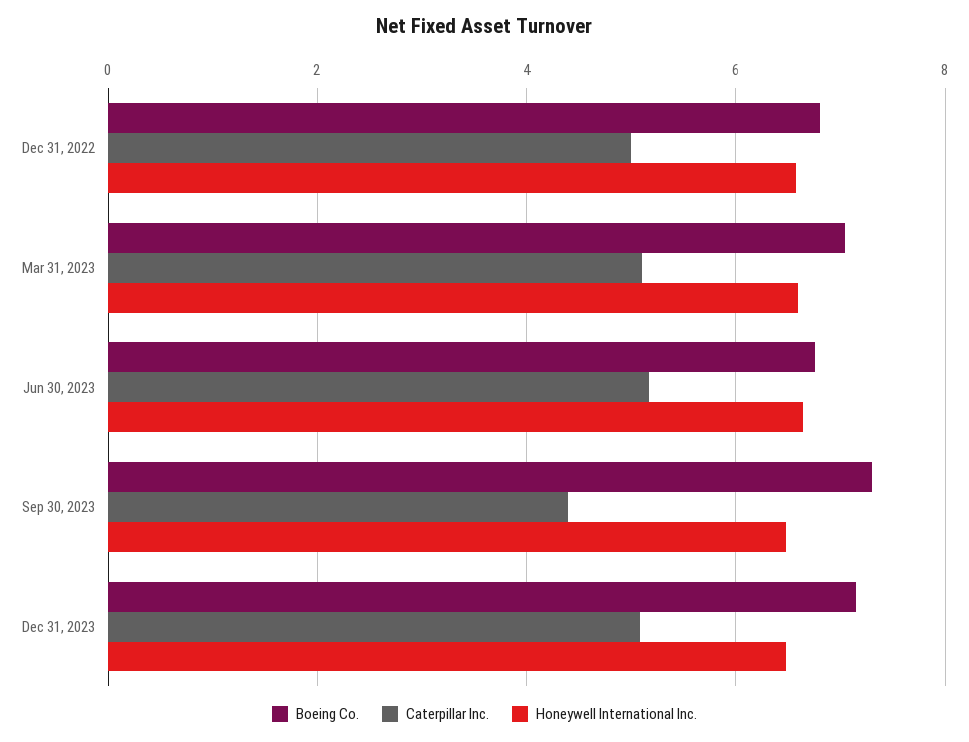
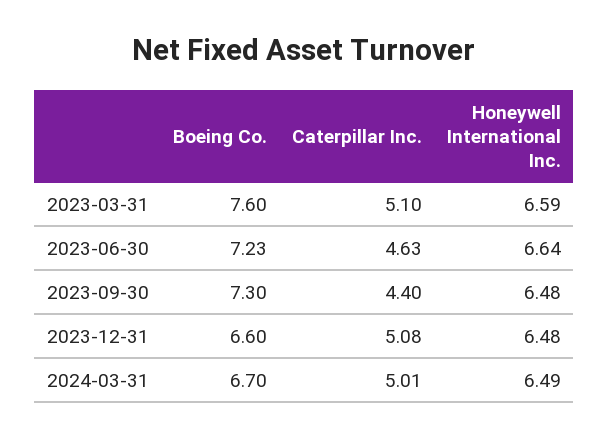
Boeing Co., Dec 31, 2022: 6.8 -> none
Caterpillar Inc., Dec 31, 2022: 5 -> none
Honeywell International Inc., Dec 31, 2022: 6.6 -> none
Boeing Co., Mar 31, 2023: 7 -> 7.6
Boeing Co., Jun 30, 2023: 6.8 -> 7.23
Caterpillar Inc., Jun 30, 2023: 5.2 -> 4.63
Boeing Co., Dec 31, 2023: 7.2 -> 6.6
Boeing Co., 2024-03-31: none -> 6.7
Caterpillar Inc., 2024-03-31: none -> 5.01
Honeywell International Inc., 2024-03-31: none -> 6.49

